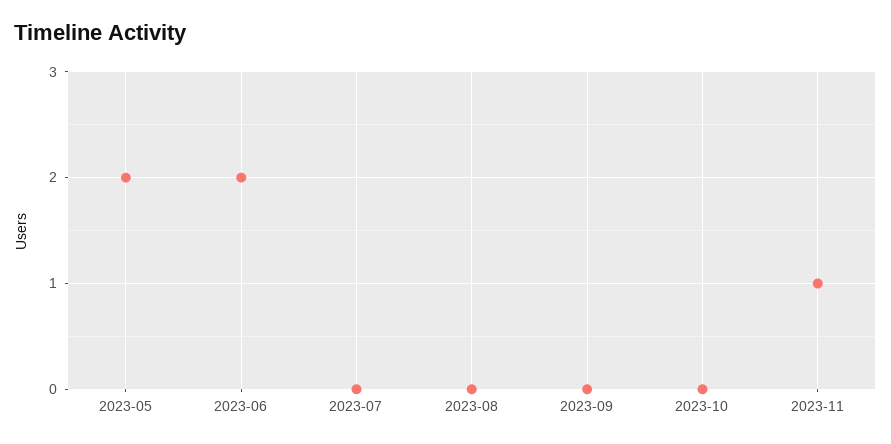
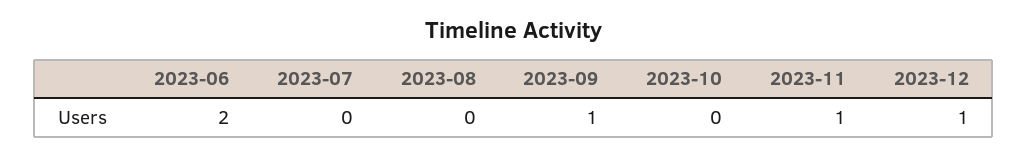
2023-05: 2 -> none
2023-09: 0 -> 1
2023-12: none -> 1

